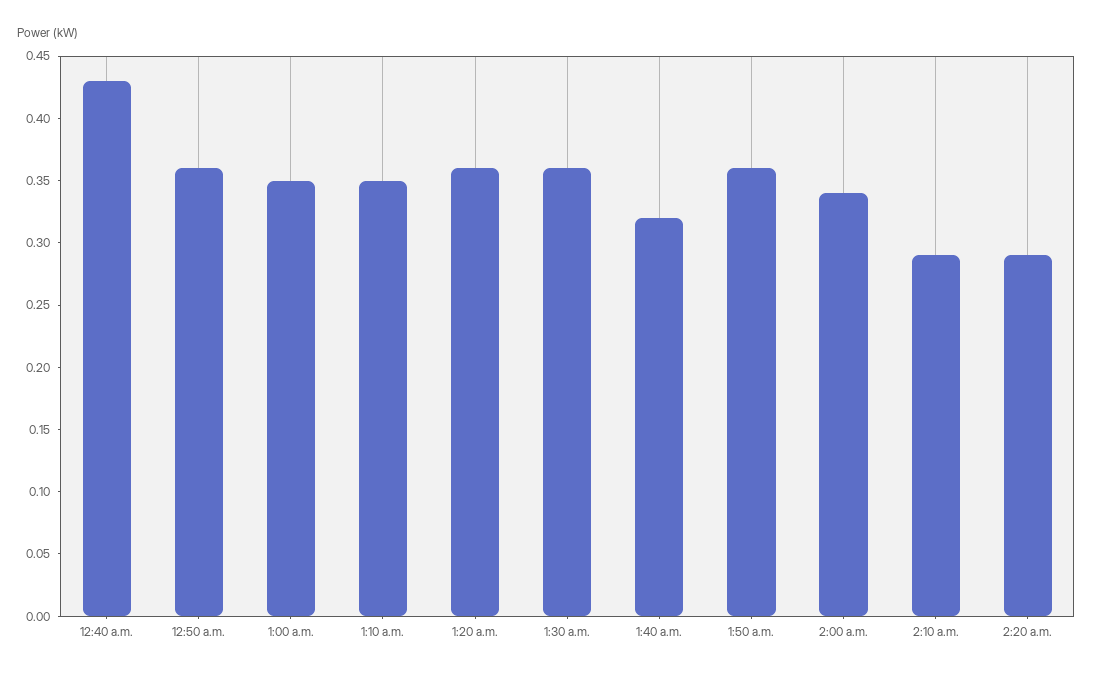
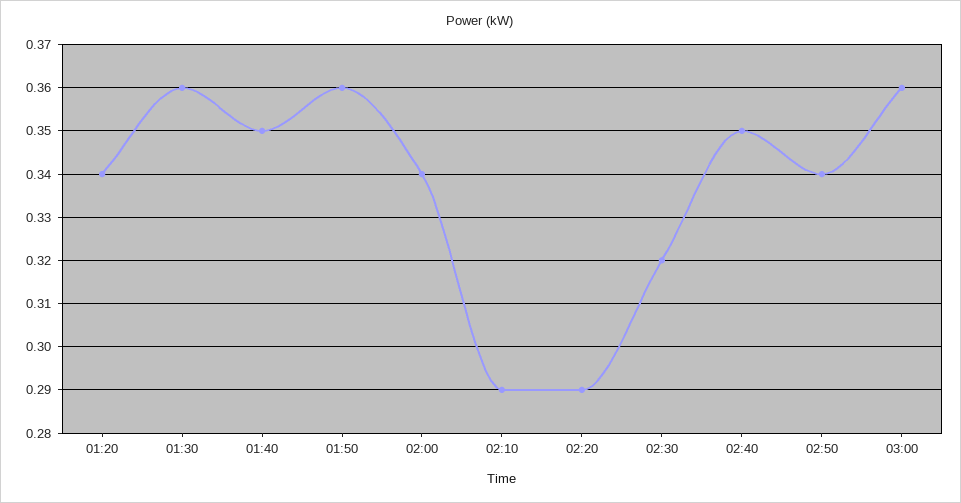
12:40 a.m.: 0.43 -> none
12:50 a.m.: 0.36 -> none
1:00 a.m.: 0.35 -> none
1:10 a.m.: 0.35 -> none
1:20 a.m.: 0.36 -> 0.34
1:40 a.m.: 0.32 -> 0.35
02:30: none -> 0.32
02:40: none -> 0.35
02:50: none -> 0.34
03:00: none -> 0.36

